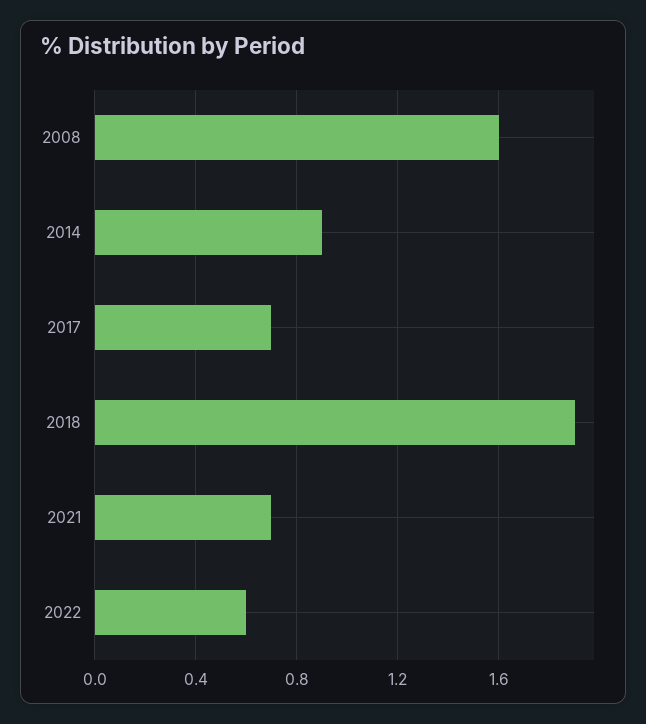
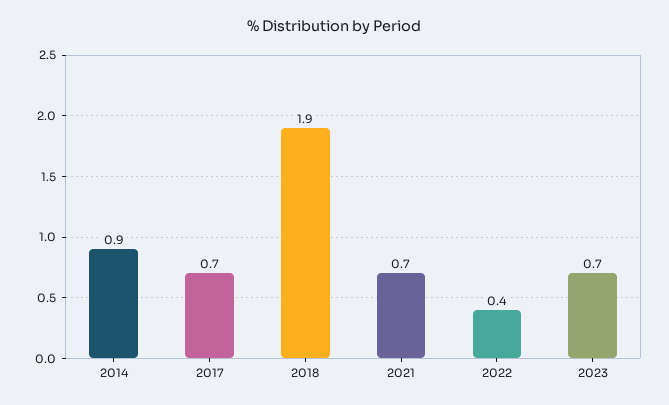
2008: 1.6 -> none
2022: 0.6 -> 0.4
2023: none -> 0.7

